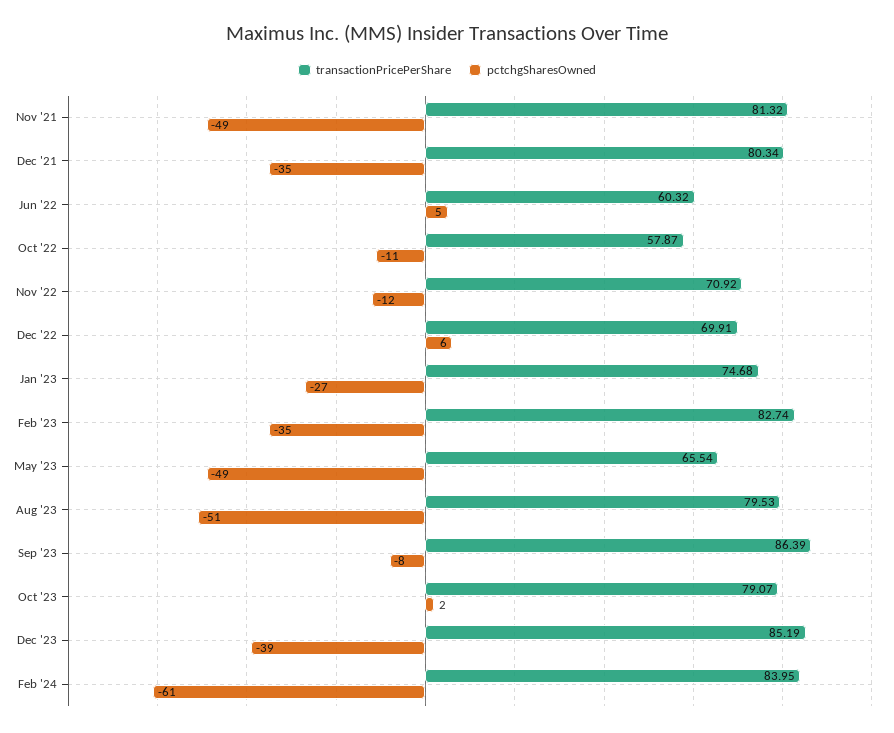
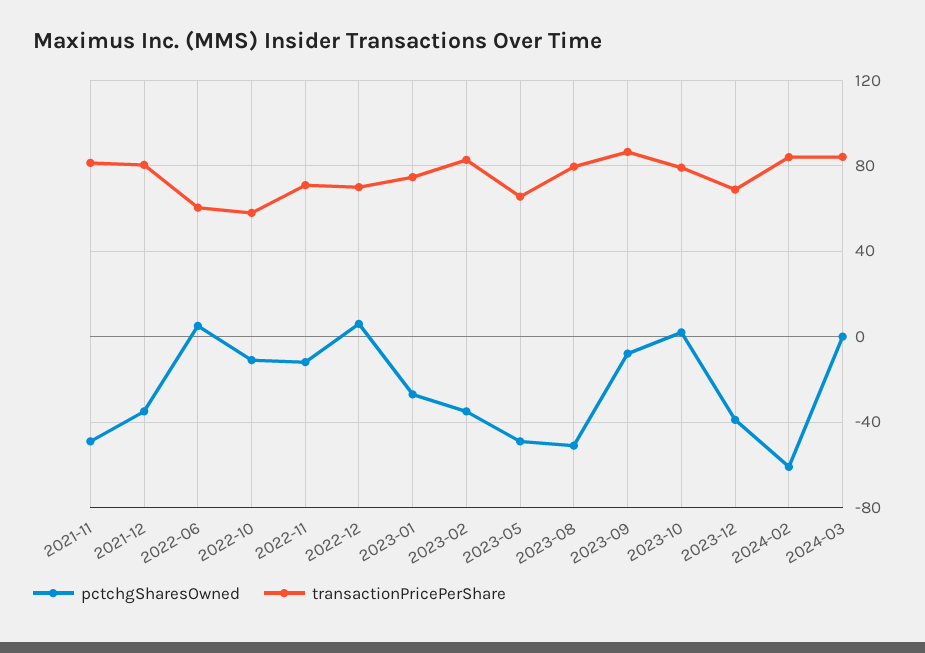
transactionPricePerShare, Dec '23: 85.19 -> 70
pctchgSharesOwned, 2024-03: none -> 0
transactionPricePerShare, 2024-03: none -> 85

